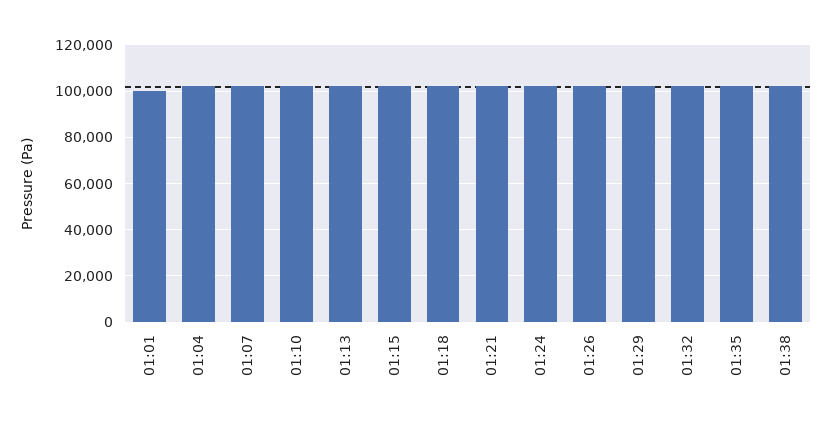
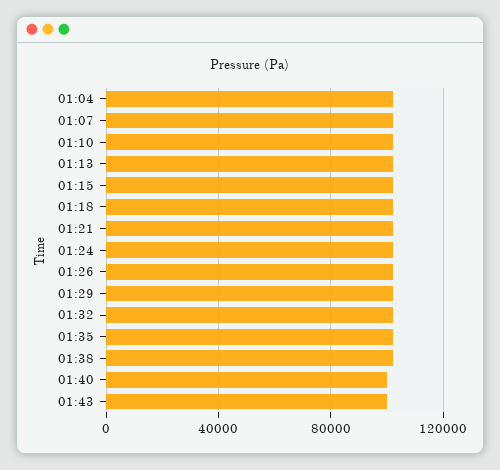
01:01: 100000 -> none
01:40: none -> 100000
01:43: none -> 100000

